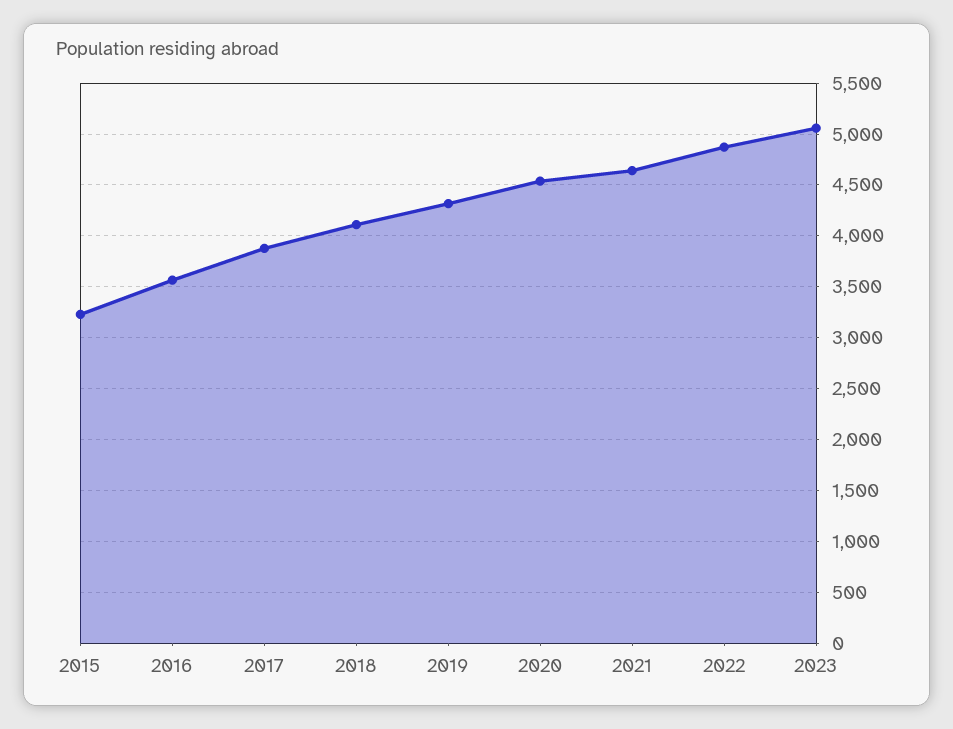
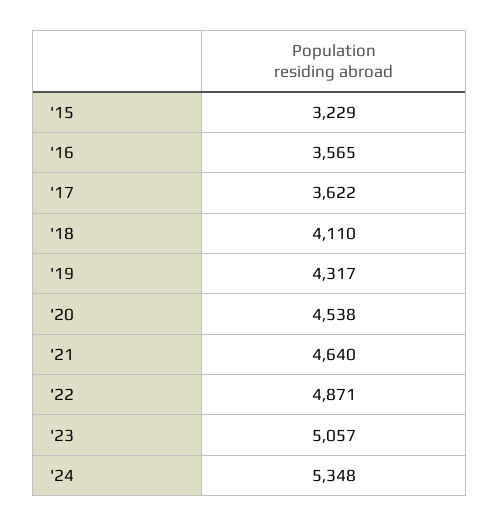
2017: 3900 -> 3622
'24: none -> 5348

